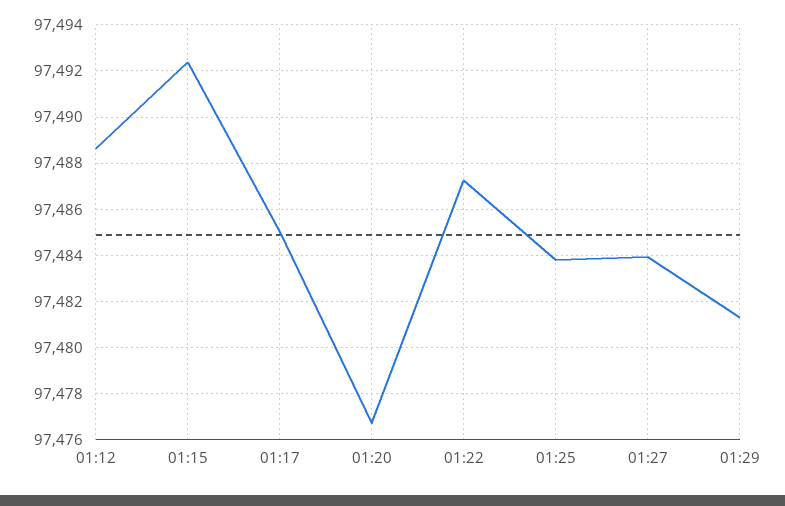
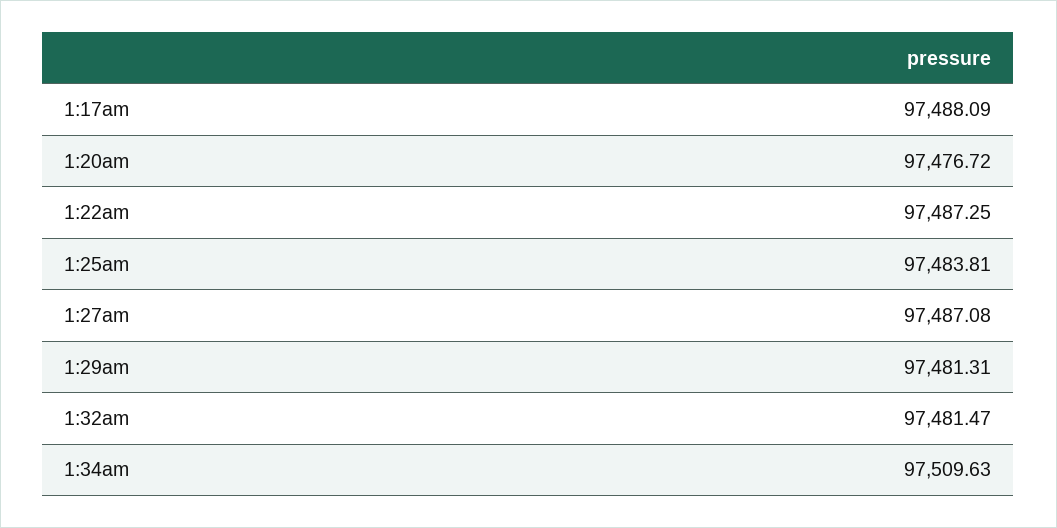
01:12: 97488.5 -> none
01:15: 97492.5 -> none
01:17: 97485 -> 97488.09
01:27: 97484 -> 97487.08
1:32am: none -> 97481.47
1:34am: none -> 97509.63

